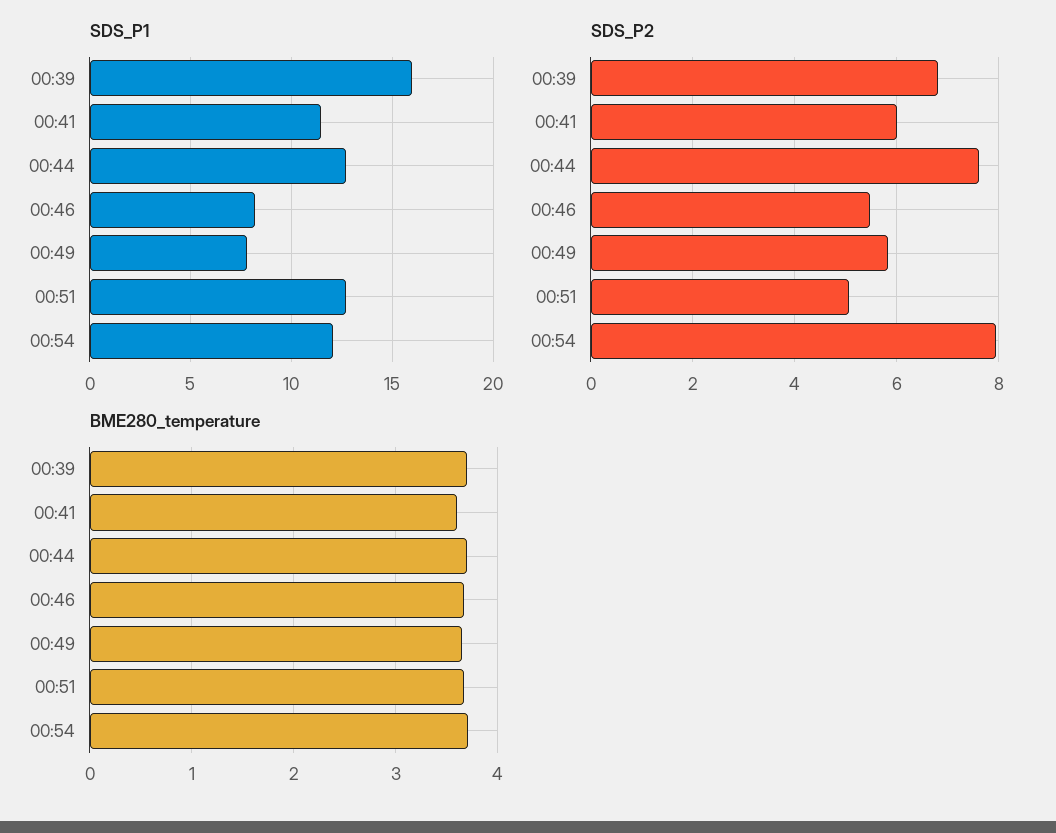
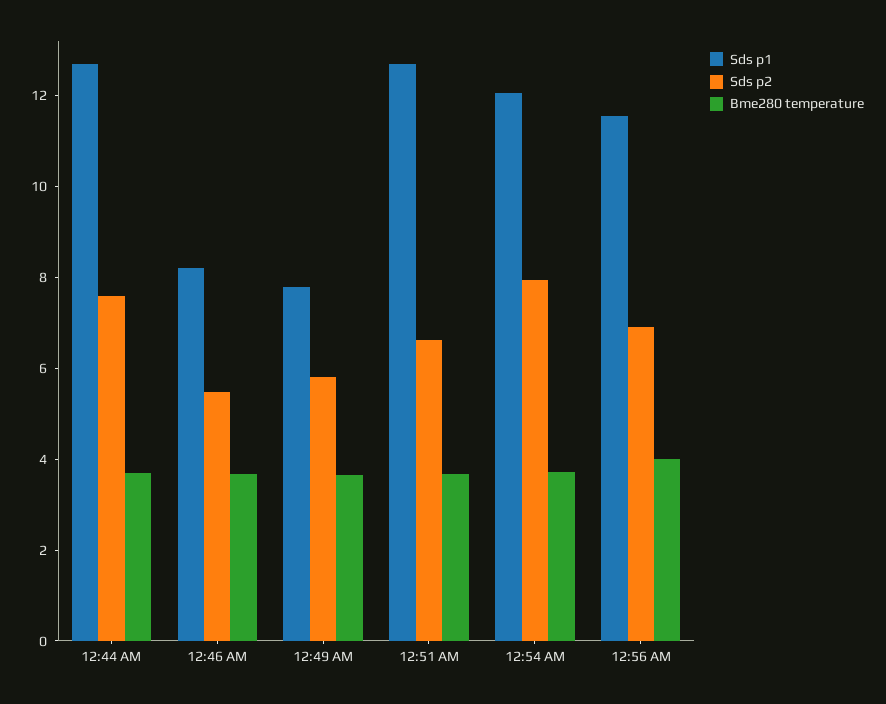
SDS_P1, 00:39: 16 -> none
SDS_P1, 00:41: 11.5 -> none
SDS_P2, 00:39: 6.8 -> none
SDS_P2, 00:41: 6 -> none
SDS_P2, 00:51: 5 -> 6.5
BME280_temperature, 00:39: 3.7 -> none
BME280_temperature, 00:41: 3.6 -> none
SDS_P1, 12:56 AM: none -> 11.5
SDS_P2, 12:56 AM: none -> 7
BME280_temperature, 12:56 AM: none -> 4

